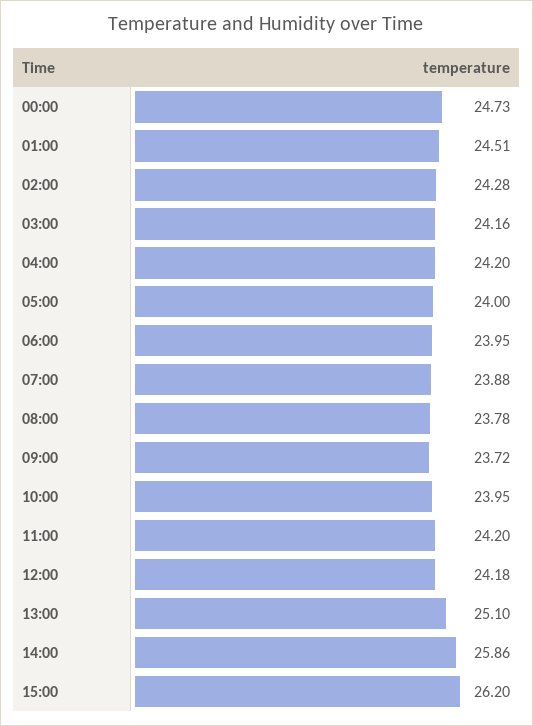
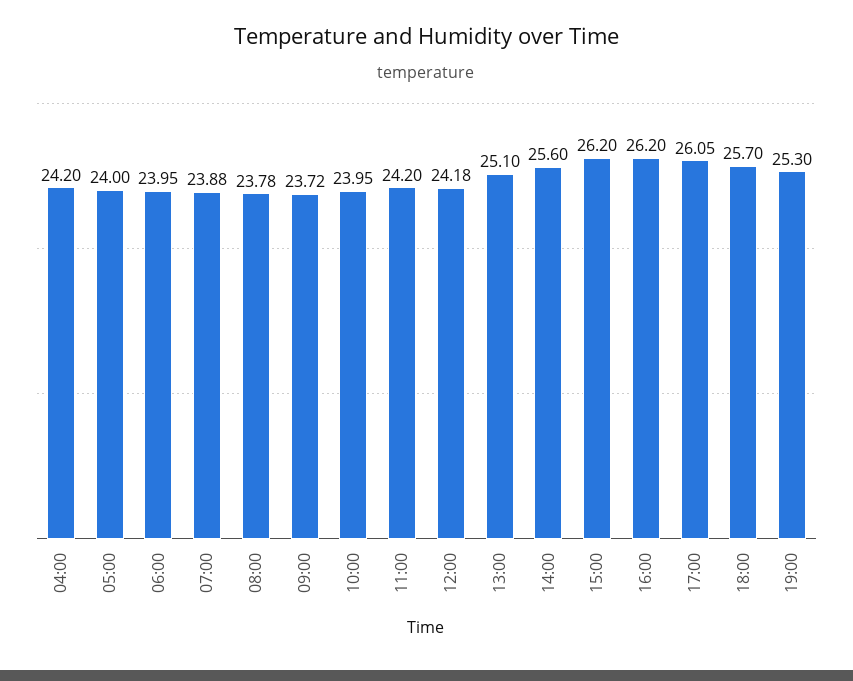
00:00: 24.73 -> none
01:00: 24.51 -> none
02:00: 24.28 -> none
03:00: 24.16 -> none
14:00: 25.86 -> 25.6
16:00: none -> 26.2
17:00: none -> 26.05
18:00: none -> 25.7
19:00: none -> 25.3

